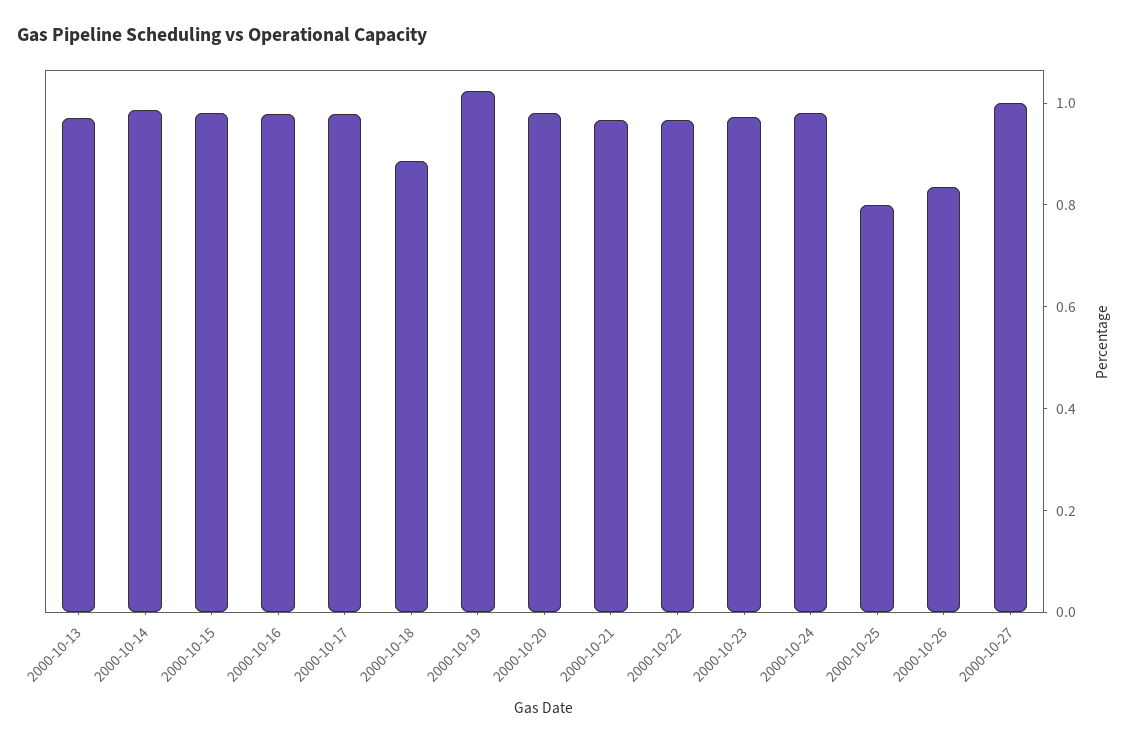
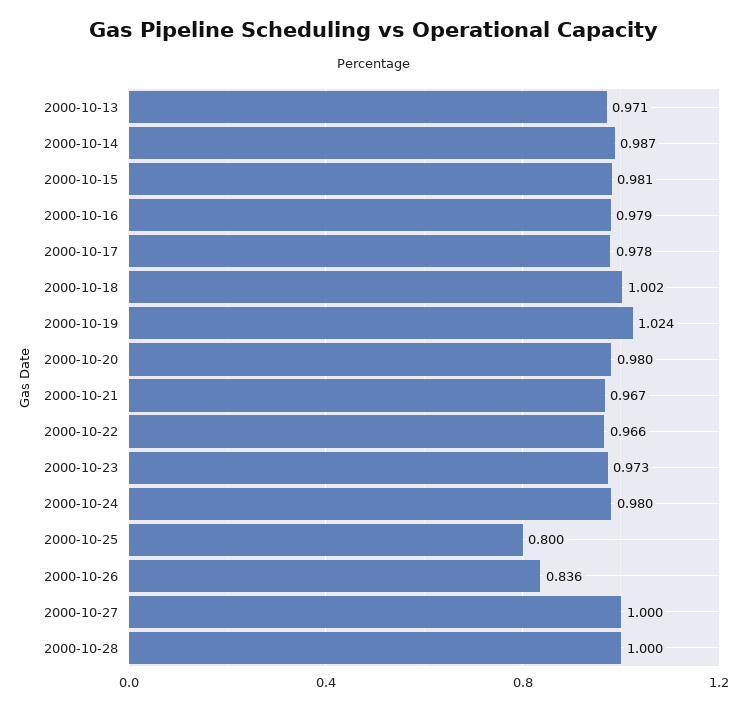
2000-10-18: 0.9 -> 1.002
2000-10-28: none -> 1

